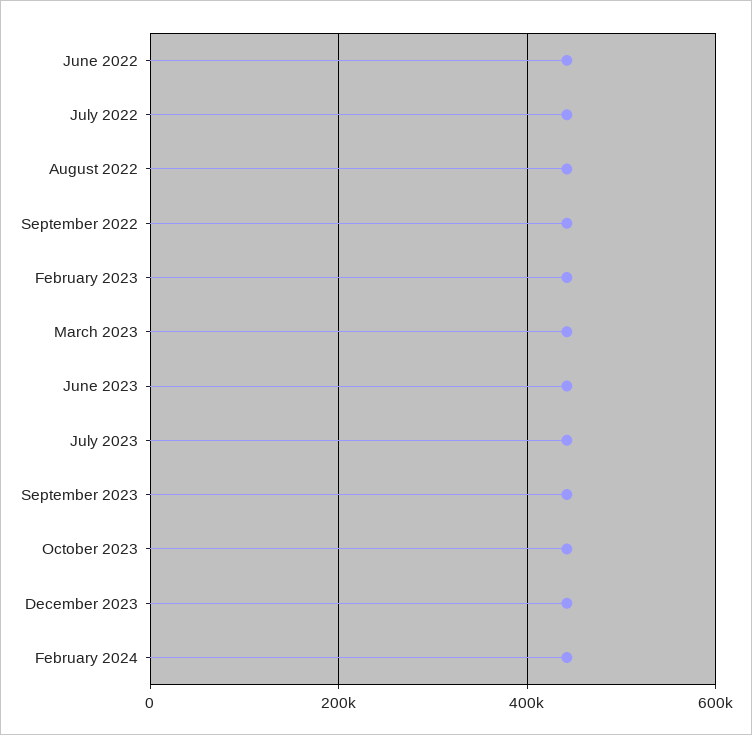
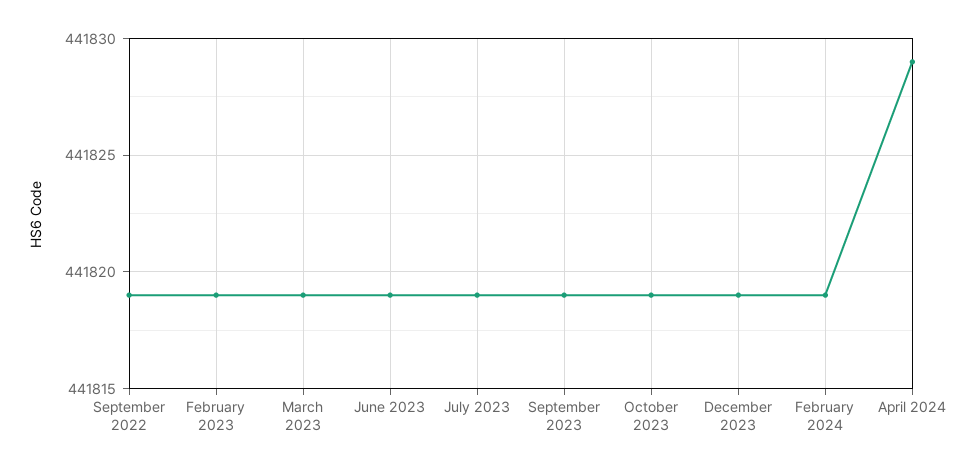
June 2022: 440000 -> none
July 2022: 440000 -> none
August 2022: 440000 -> none
April 2024: none -> 441829

